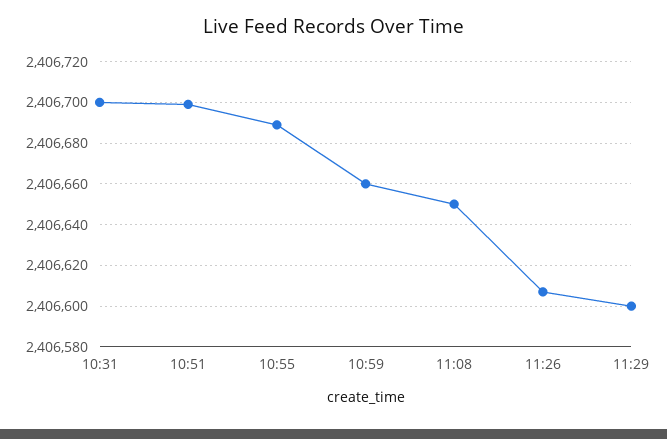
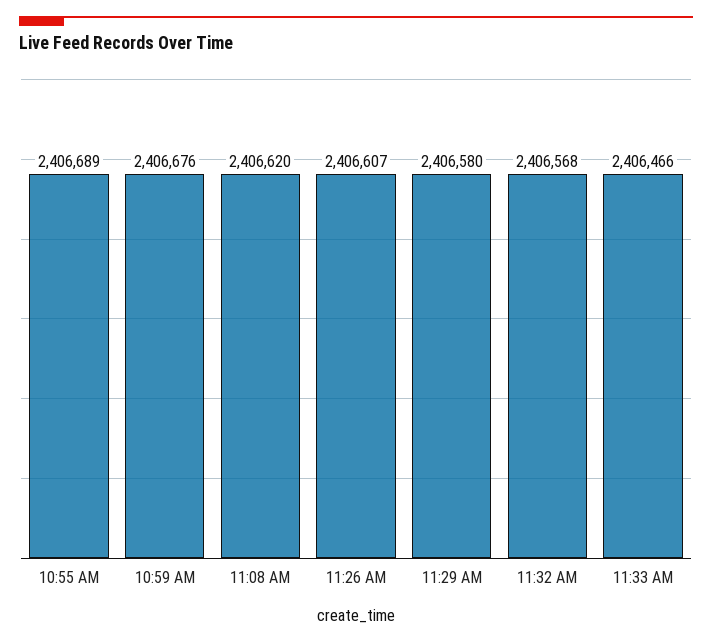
10:31: 2406700 -> none
10:51: 2406700 -> none
10:59: 2406660 -> 2406676
11:08: 2406650 -> 2406620
11:29: 2406600 -> 2406580
11:32 AM: none -> 2406568
11:33 AM: none -> 2406466

